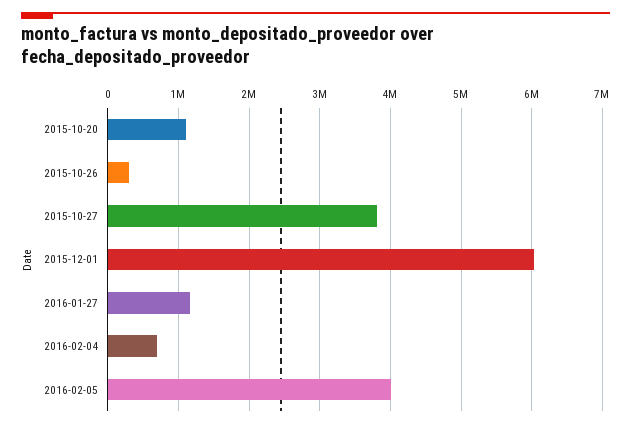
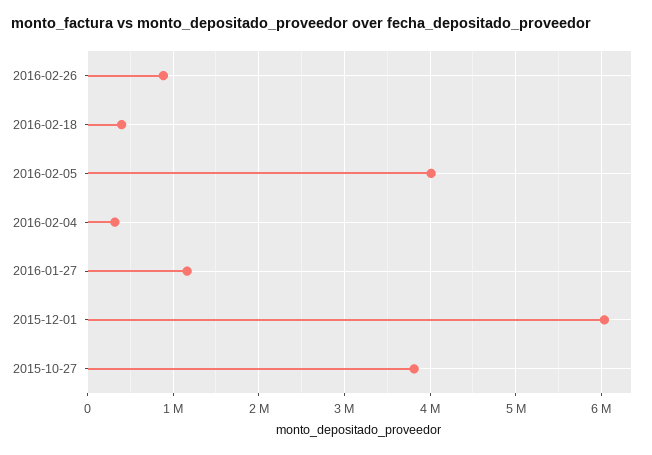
2015-10-20: 1100000 -> none
2015-10-26: 300000 -> none
2016-02-04: 700000 -> 300000
2016-02-26: none -> 900000
2016-02-18: none -> 400000

